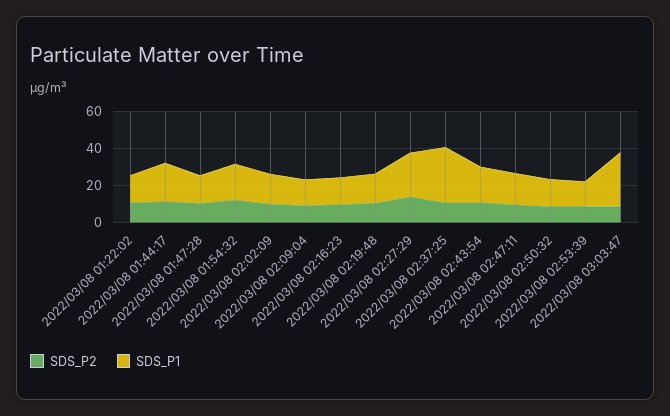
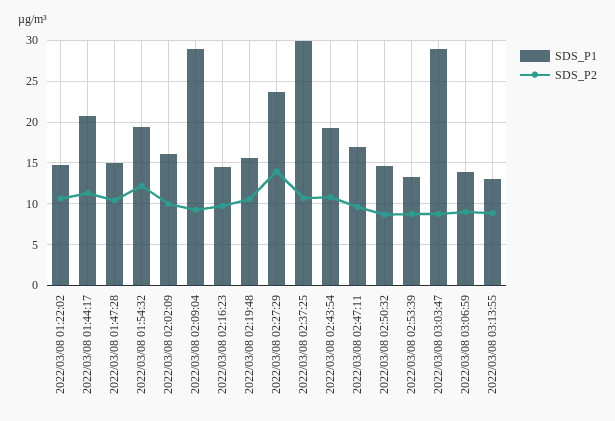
SDS_P1, 2022/03/08 02:09:04: 15 -> 29
SDS_P1, 2022/03/08 03:06:59: none -> 14
SDS_P2, 2022/03/08 03:06:59: none -> 9
SDS_P1, 2022/03/08 03:13:55: none -> 13
SDS_P2, 2022/03/08 03:13:55: none -> 9

